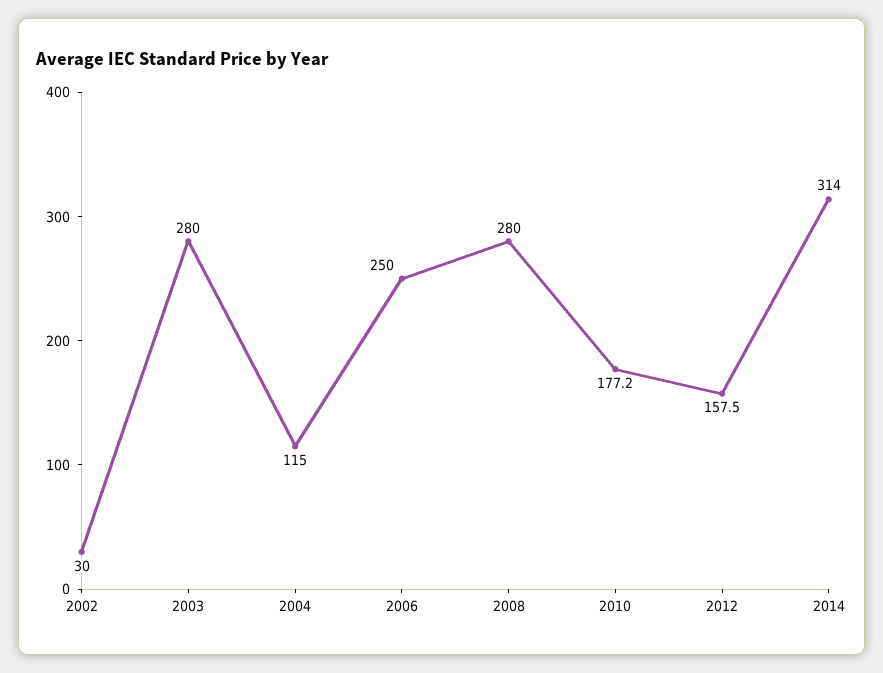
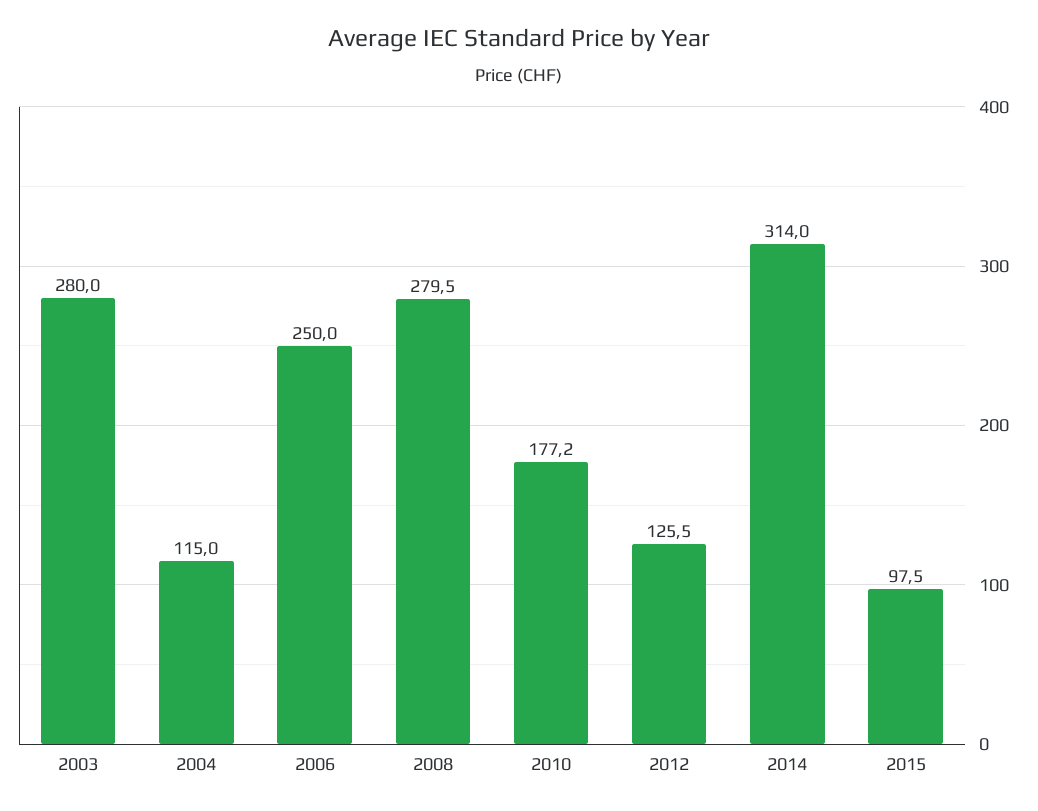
2002: 30 -> none
2008: 280 -> 279.5
2012: 157.5 -> 125.5
2015: none -> 97.5

